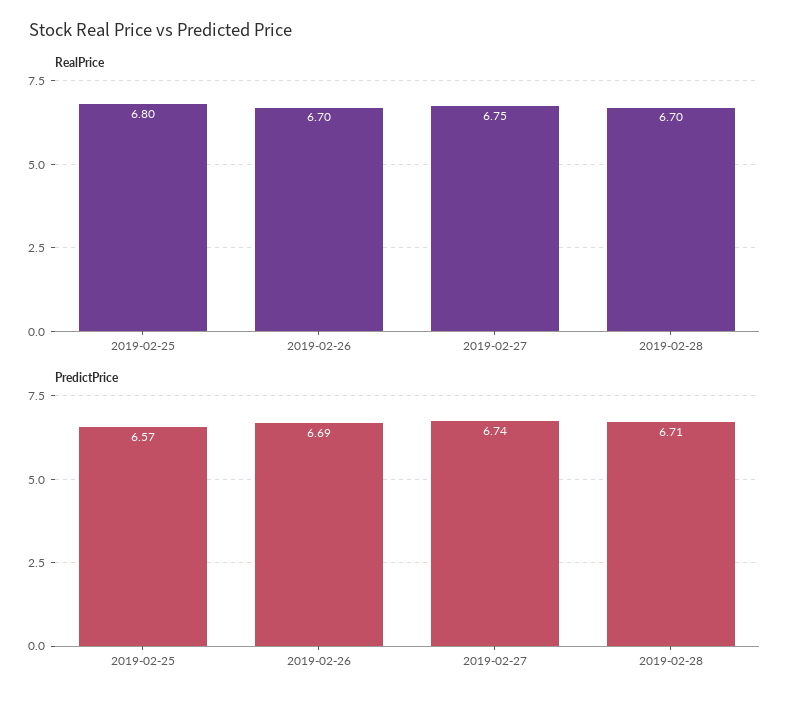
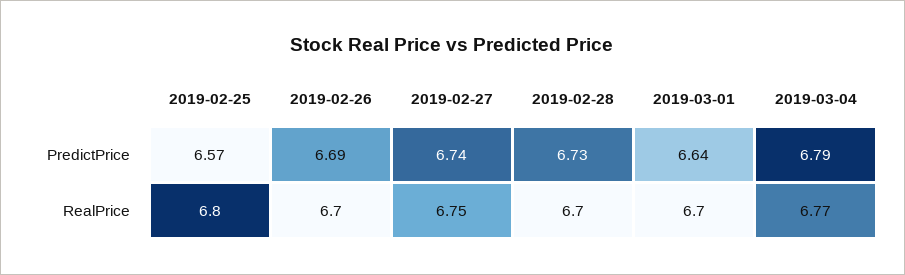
PredictPrice, 2019-02-28: 6.71 -> 6.73
PredictPrice, 2019-03-01: none -> 6.64
PredictPrice, 2019-03-04: none -> 6.79
RealPrice, 2019-03-01: none -> 6.7
RealPrice, 2019-03-04: none -> 6.77

